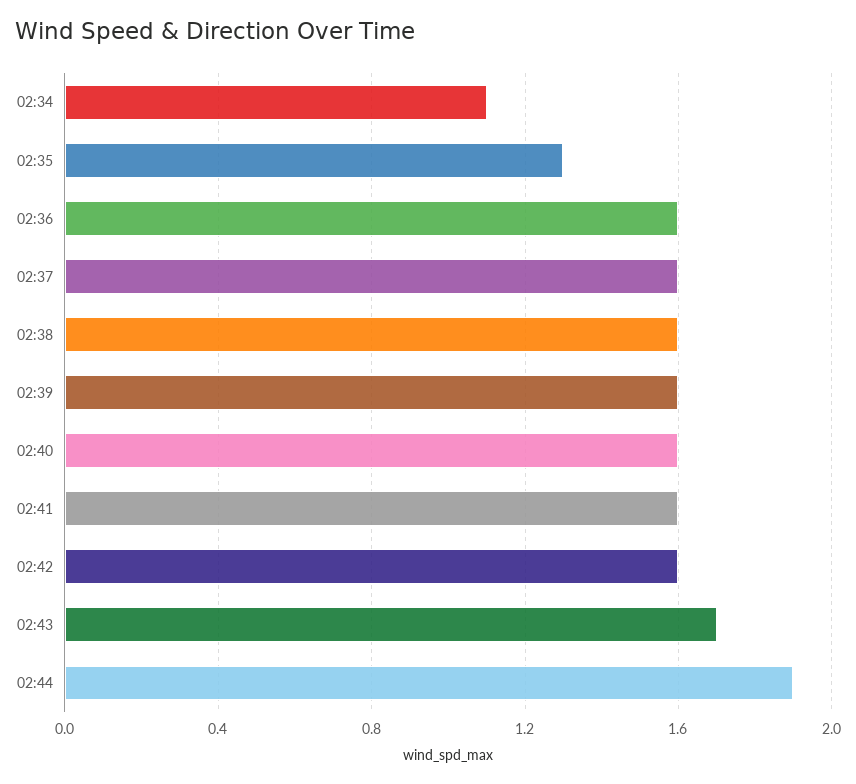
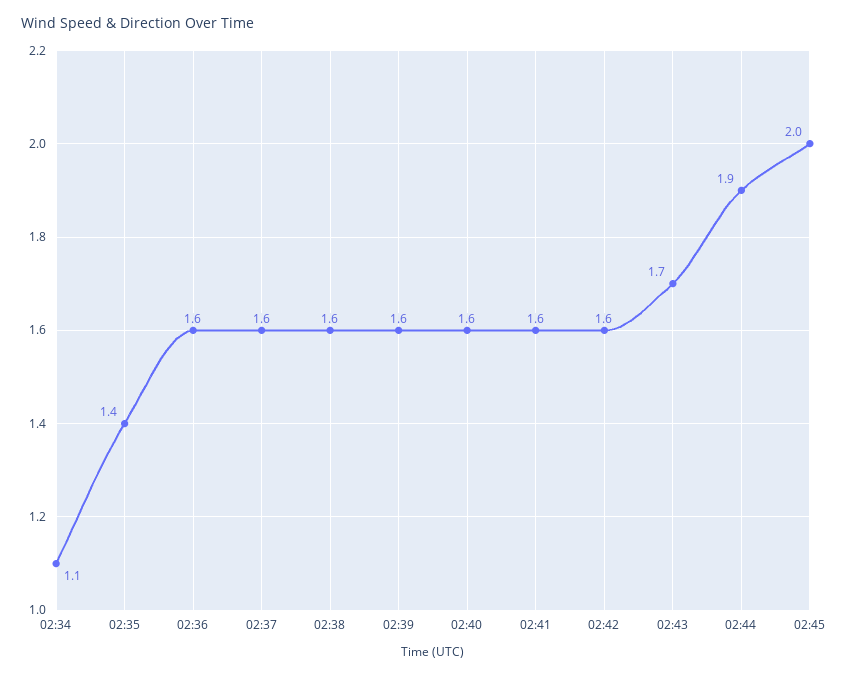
02:35: 1.3 -> 1.4
02:45: none -> 2

